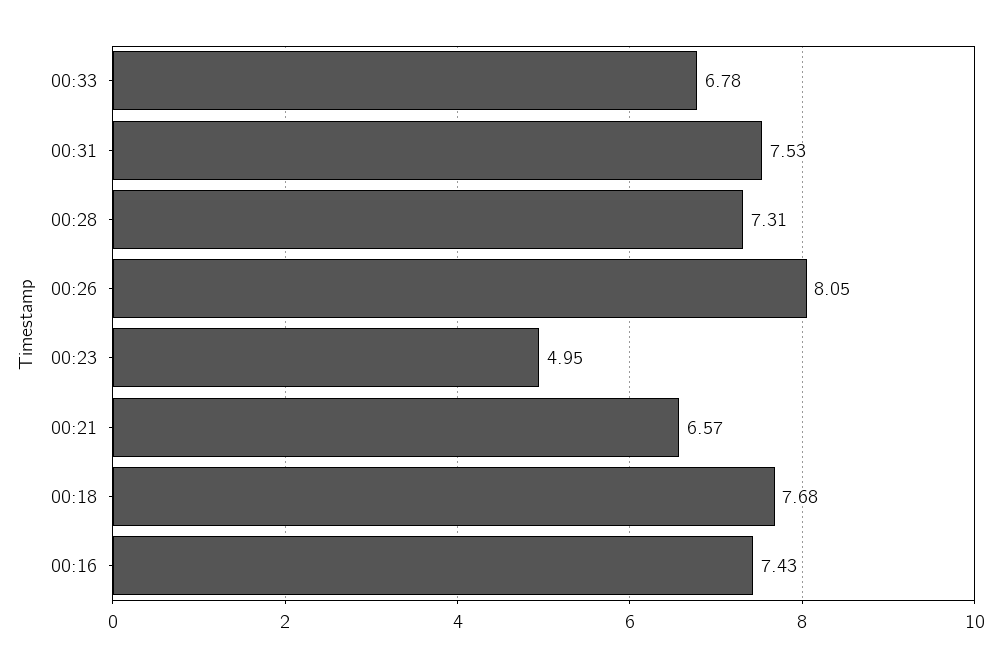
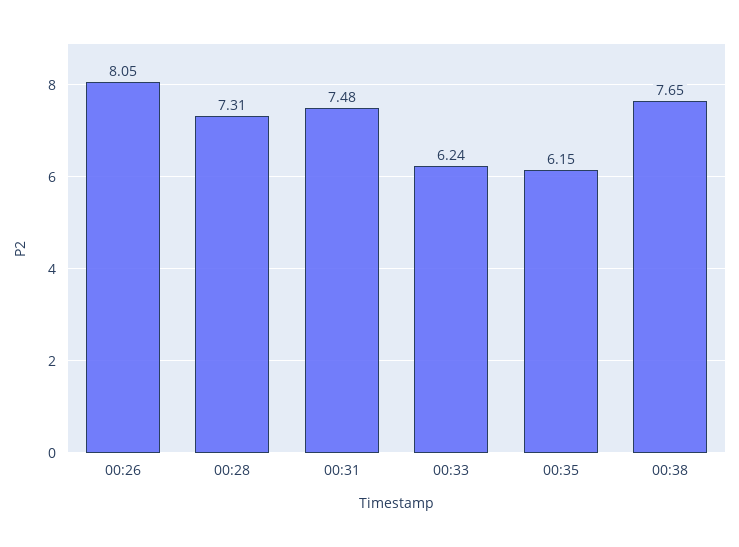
00:33: 6.78 -> 6.24
00:31: 7.53 -> 7.48
00:23: 4.95 -> none
00:21: 6.57 -> none
00:18: 7.68 -> none
00:16: 7.43 -> none
00:35: none -> 6.15
00:38: none -> 7.65

